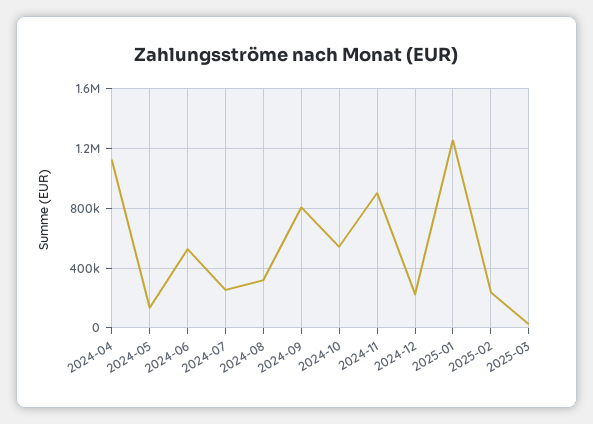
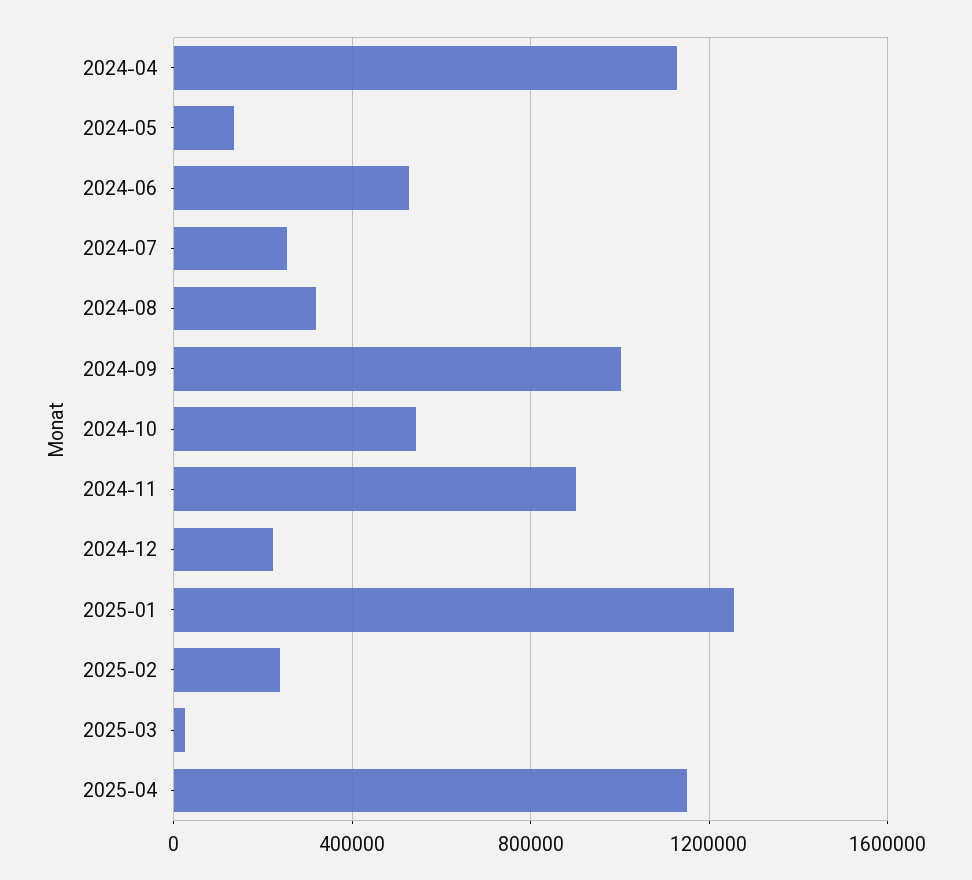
2024-09: 800000 -> 1000000
2025-04: none -> 1150000

